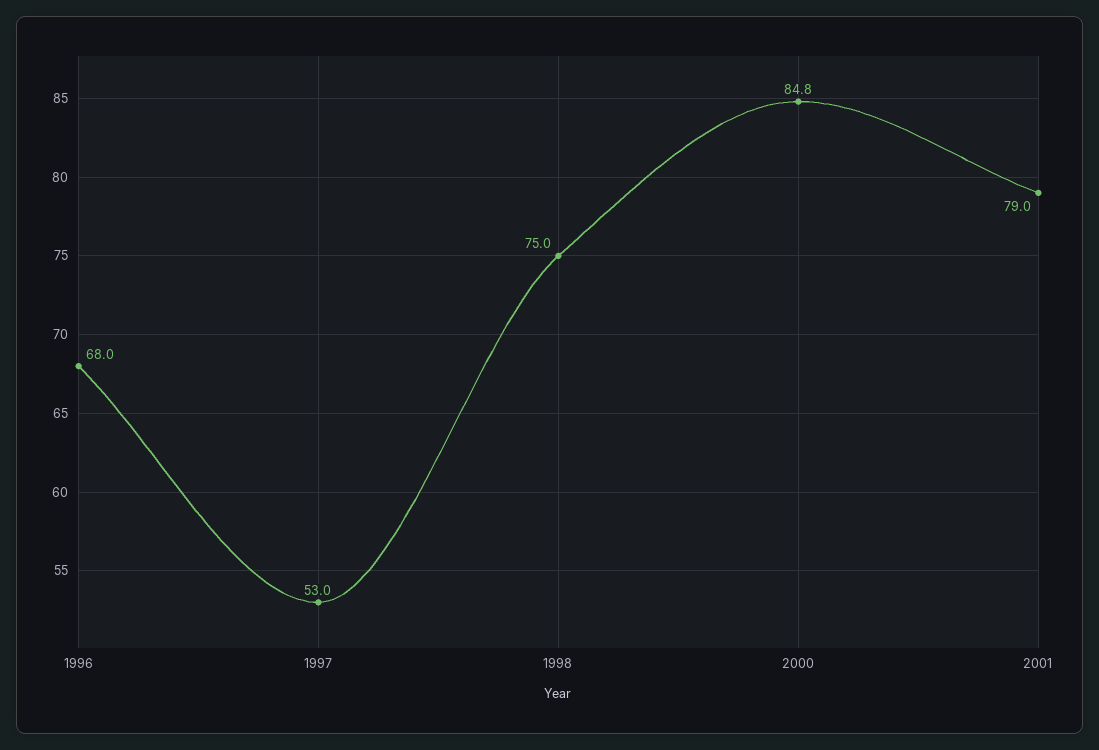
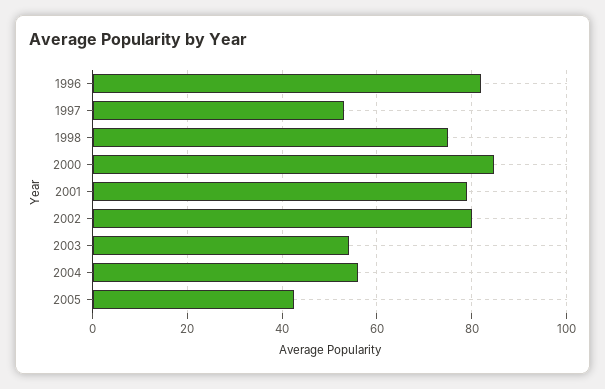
1996: 68 -> 82
2002: none -> 80
2003: none -> 54
2004: none -> 56
2005: none -> 42

